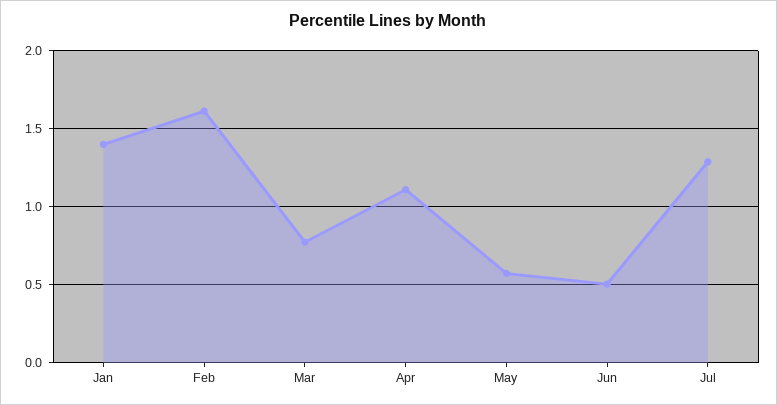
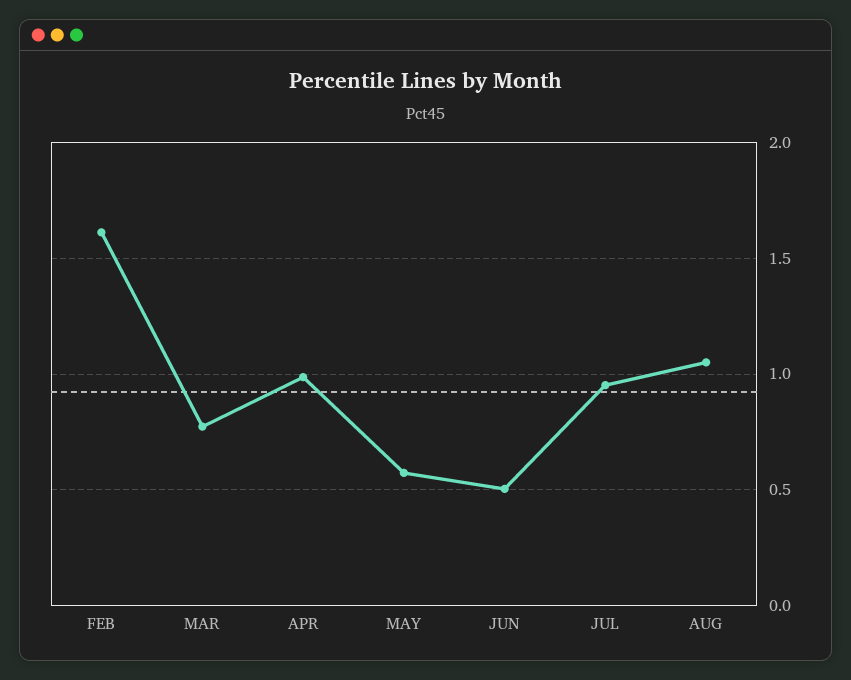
Jan: 1.4 -> none
Apr: 1.1 -> 1
Jul: 1.3 -> 0.95
AUG: none -> 1.05

